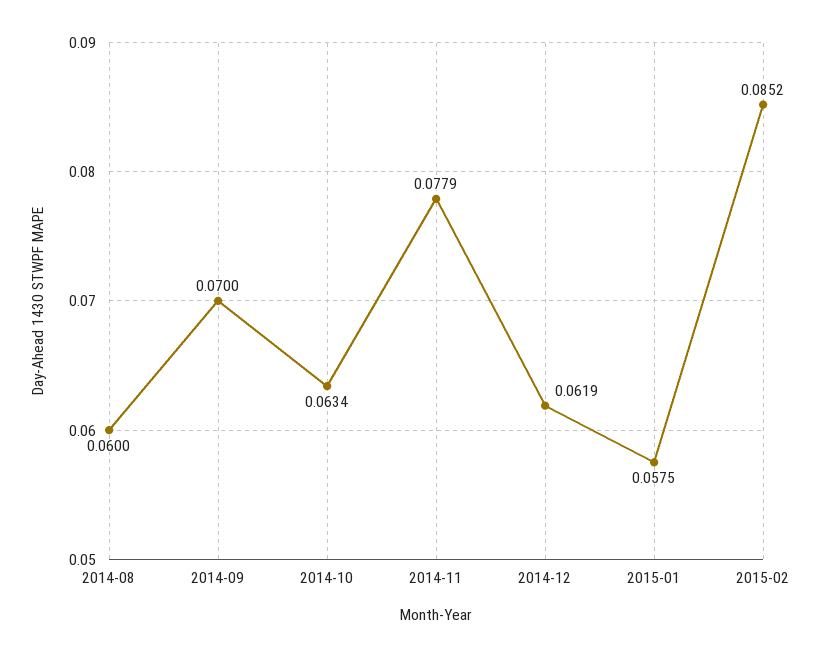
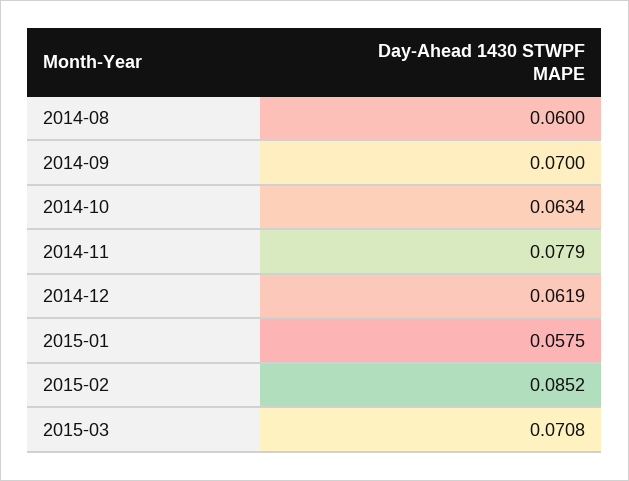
2015-03: none -> 0.0708

